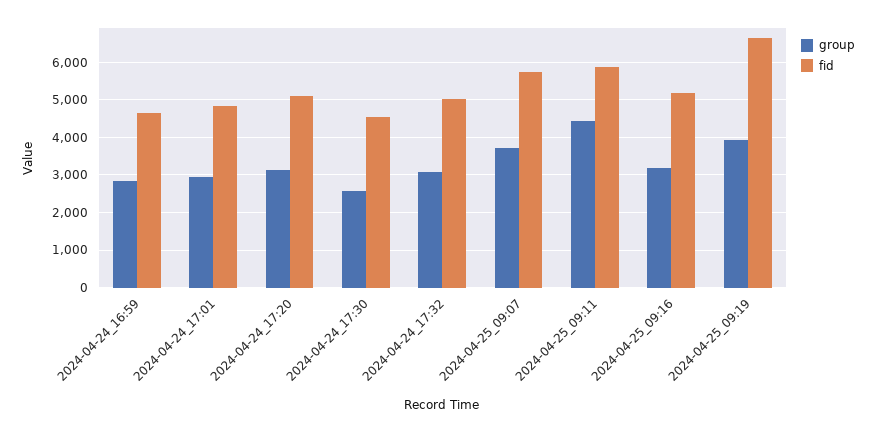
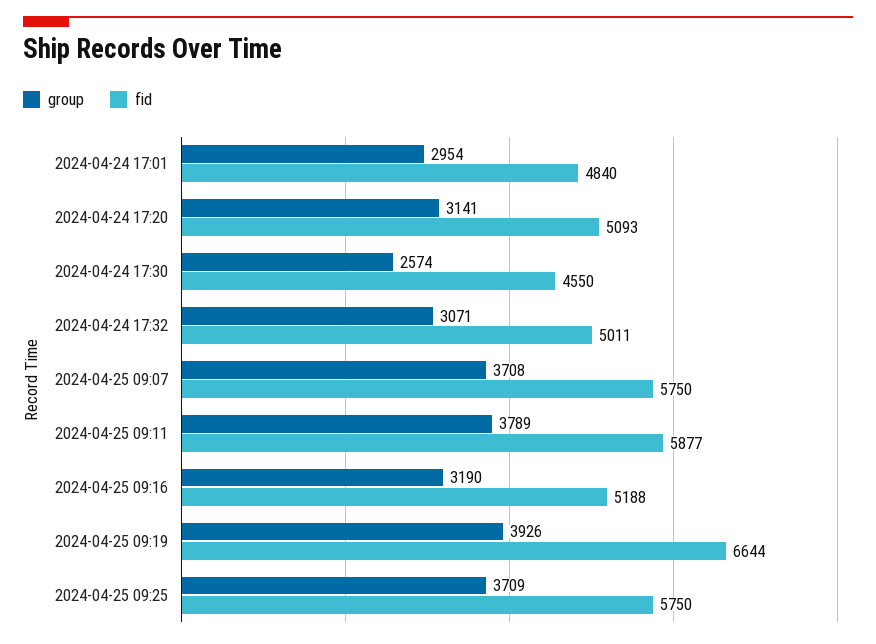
group, 2024-04-24_16:59: 2800 -> none
fid, 2024-04-24_16:59: 4600 -> none
group, 2024-04-25_09:11: 4400 -> 3789
group, 2024-04-25 09:25: none -> 3709
fid, 2024-04-25 09:25: none -> 5750

